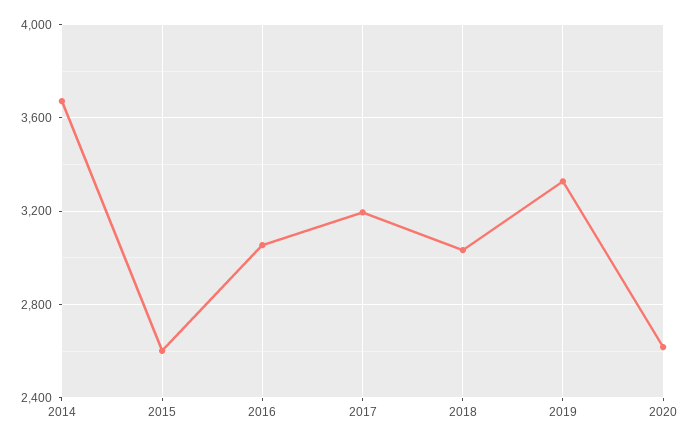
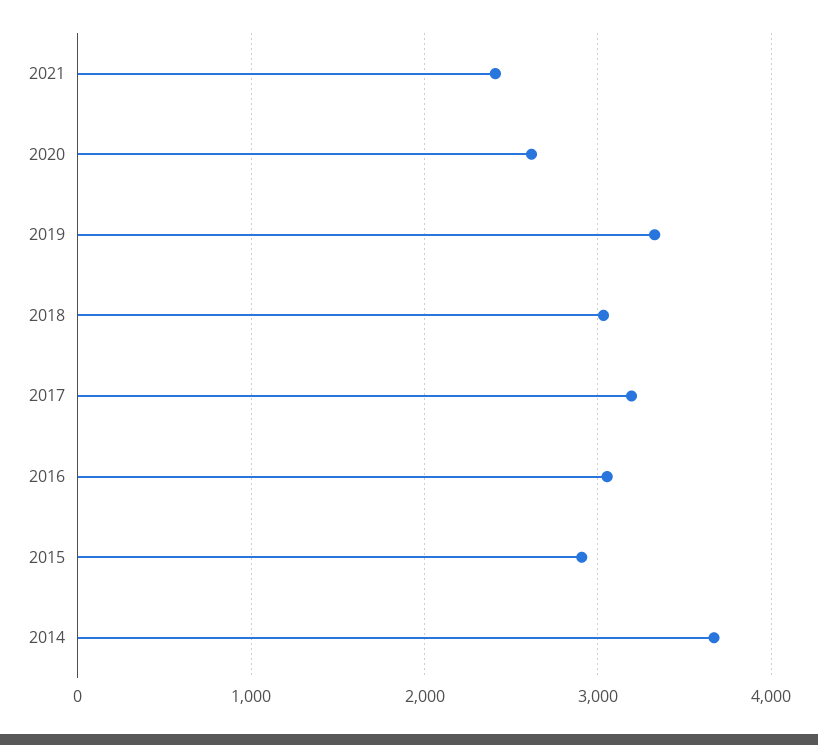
2015: 2600 -> 2900
2021: none -> 2400

